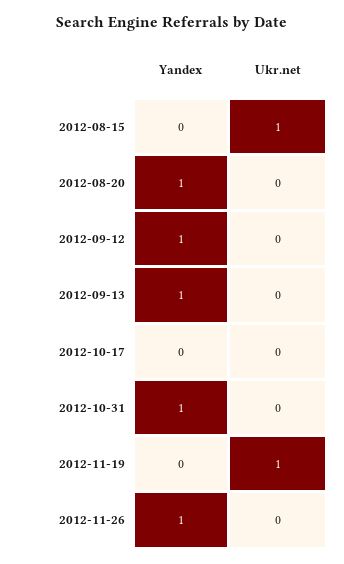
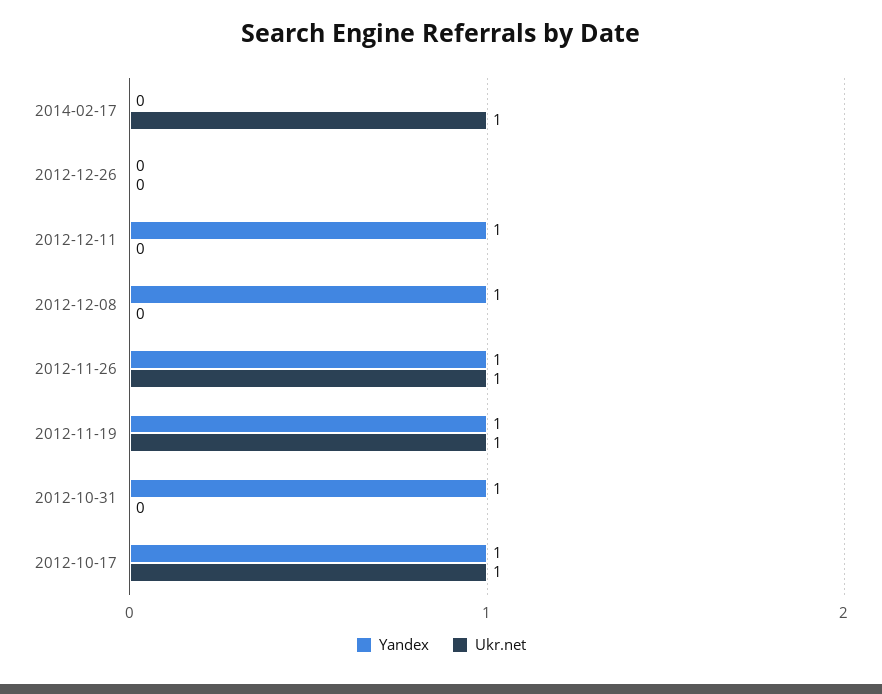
Yandex, 2012-08-15: 0 -> none
Ukr.net, 2012-08-15: 1 -> none
Yandex, 2012-08-20: 1 -> none
Ukr.net, 2012-08-20: 0 -> none
Yandex, 2012-09-12: 1 -> none
Ukr.net, 2012-09-12: 0 -> none
Yandex, 2012-09-13: 1 -> none
Ukr.net, 2012-09-13: 0 -> none
Yandex, 2012-10-17: 0 -> 1
Ukr.net, 2012-10-17: 0 -> 1
Yandex, 2012-11-19: 0 -> 1
Ukr.net, 2012-11-26: 0 -> 1
Yandex, 2014-02-17: none -> 0
Ukr.net, 2014-02-17: none -> 1
Yandex, 2012-12-26: none -> 0
Ukr.net, 2012-12-26: none -> 0
Yandex, 2012-12-11: none -> 1
Ukr.net, 2012-12-11: none -> 0
Yandex, 2012-12-08: none -> 1
Ukr.net, 2012-12-08: none -> 0

